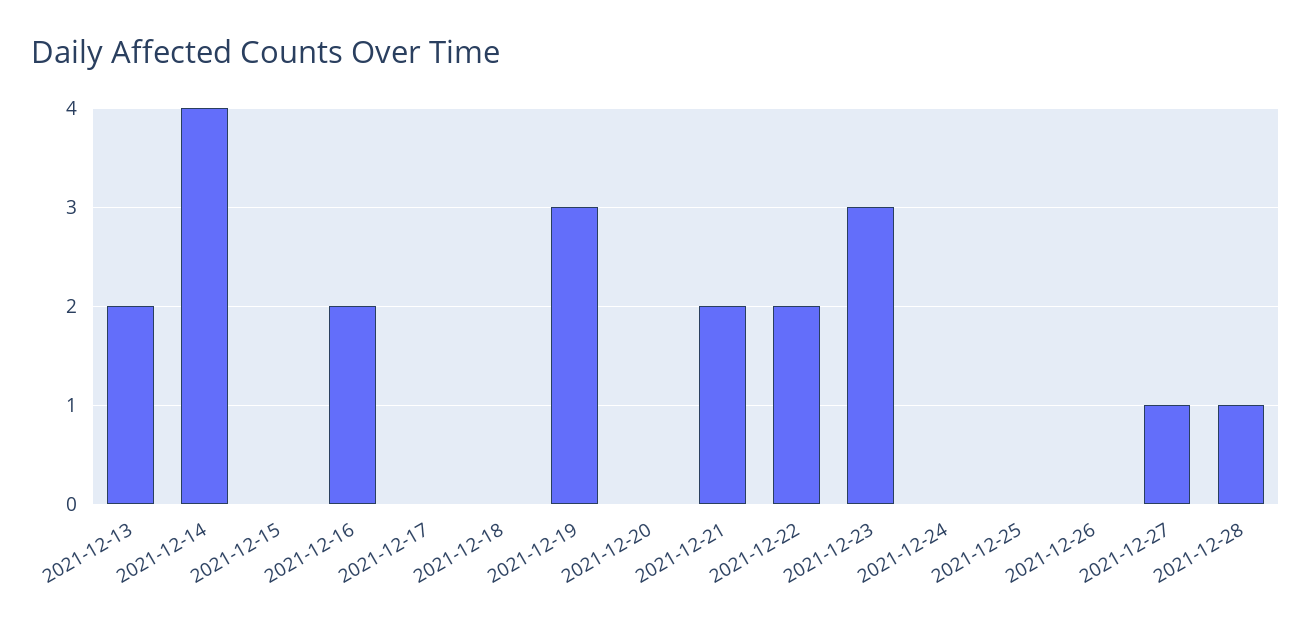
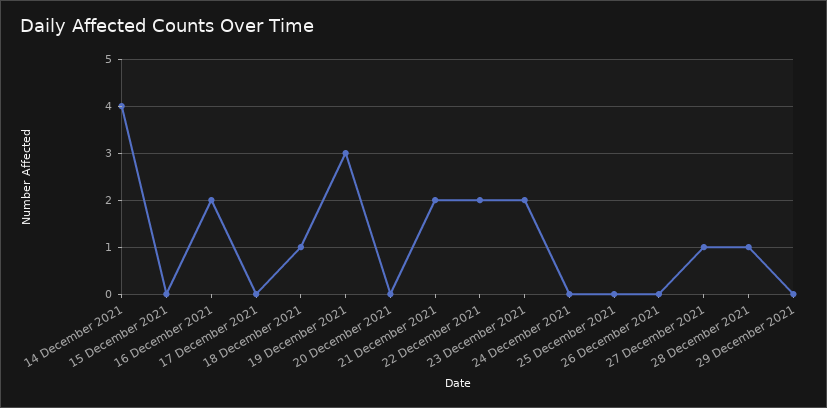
2021-12-13: 2 -> none
2021-12-18: 0 -> 1
2021-12-23: 3 -> 2
29 December 2021: none -> 0

